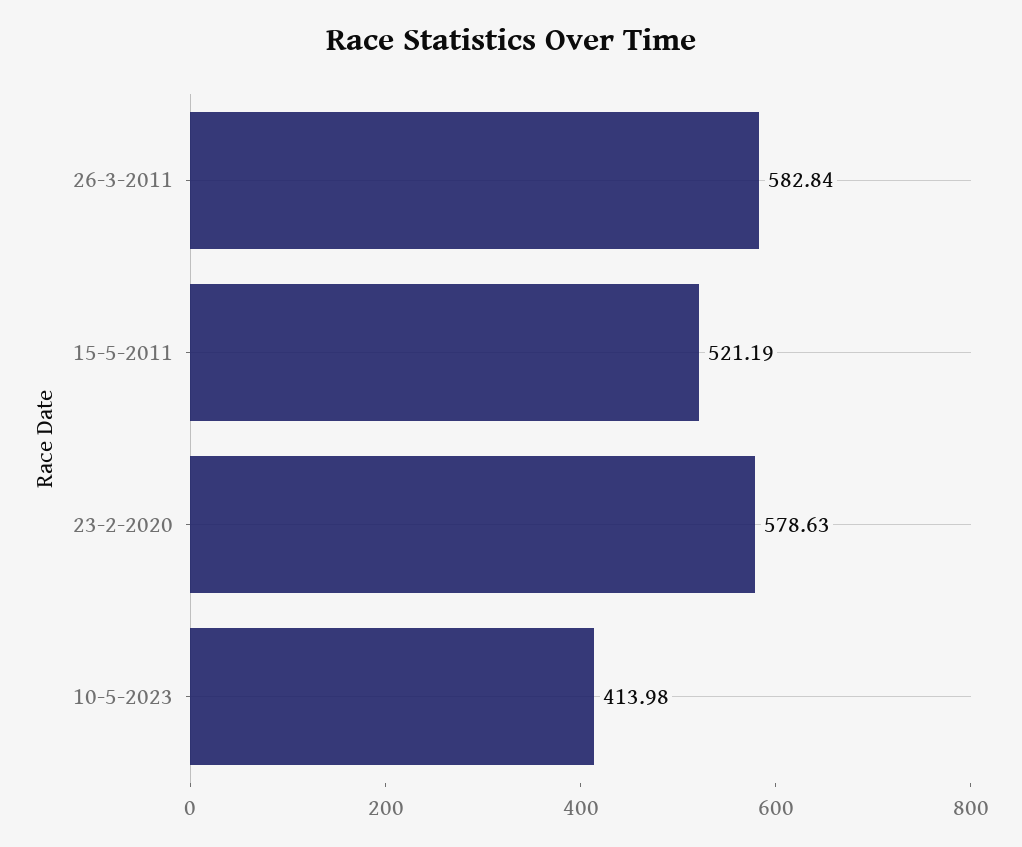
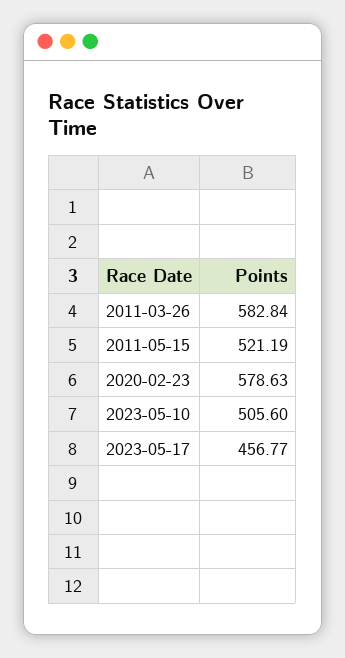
10-5-2023: 413.98 -> 505.6
2023-05-17: none -> 456.77

